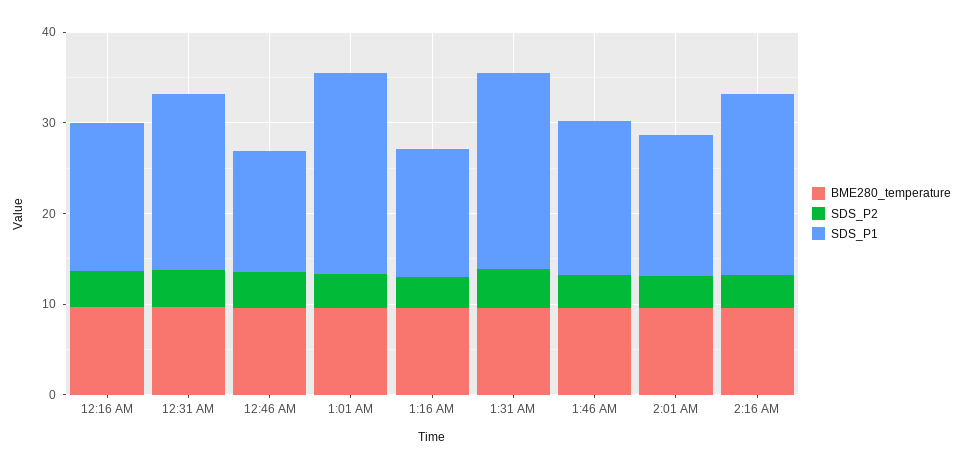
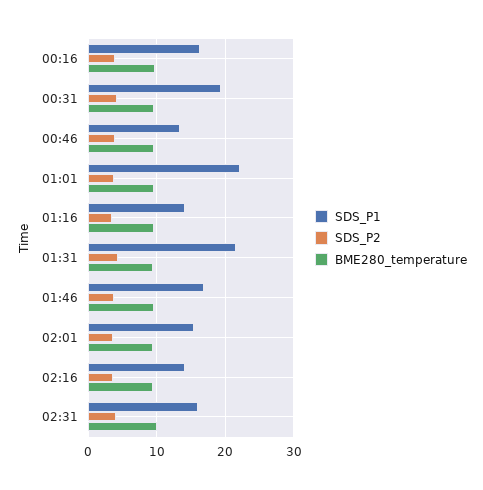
SDS_P1, 2:16 AM: 20 -> 14
SDS_P1, 02:31: none -> 16
SDS_P2, 02:31: none -> 4
BME280_temperature, 02:31: none -> 10

